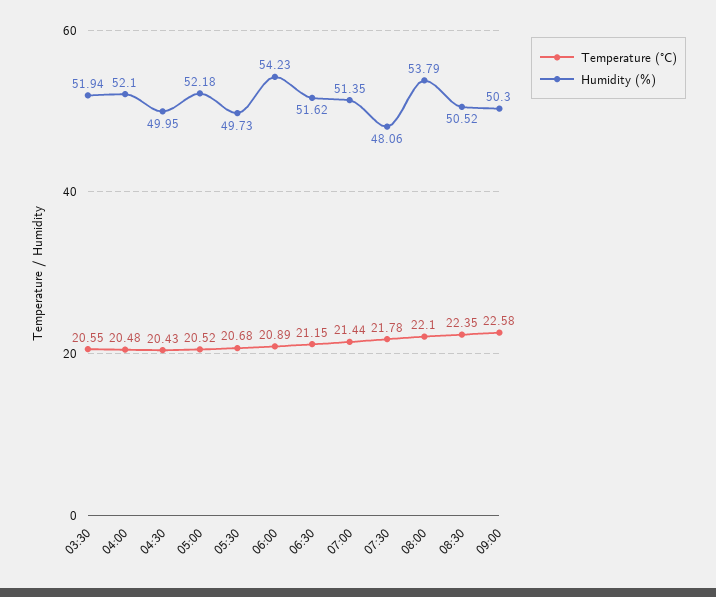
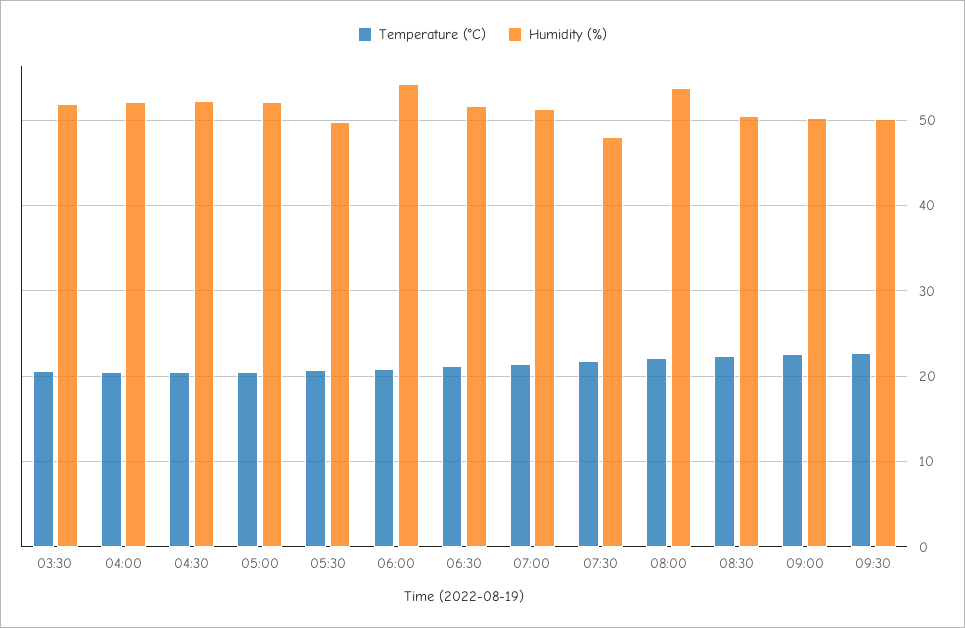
Humidity (%), 04:30: 49.95 -> 52
Temperature (°C), 09:30: none -> 23
Humidity (%), 09:30: none -> 50

